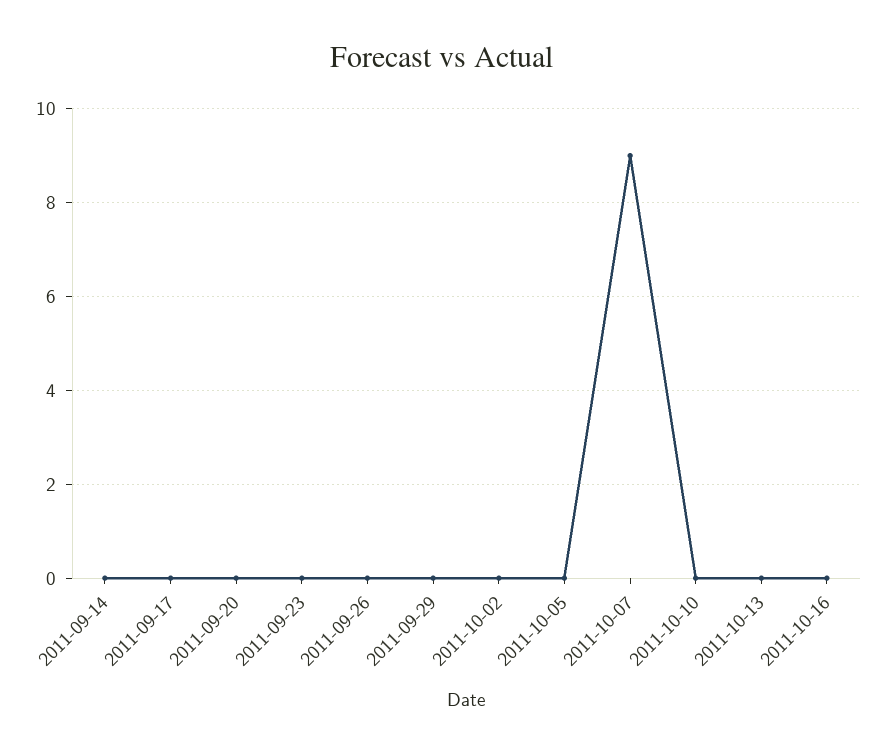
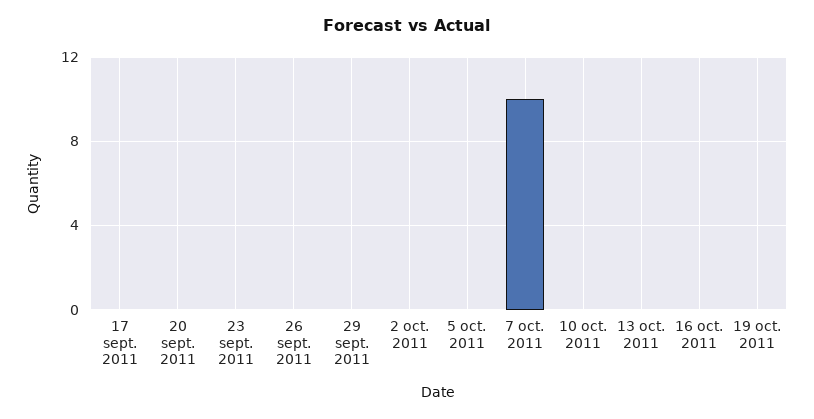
2011-09-14: 0 -> none
2011-10-07: 9 -> 10
19 oct. 2011: none -> 0

